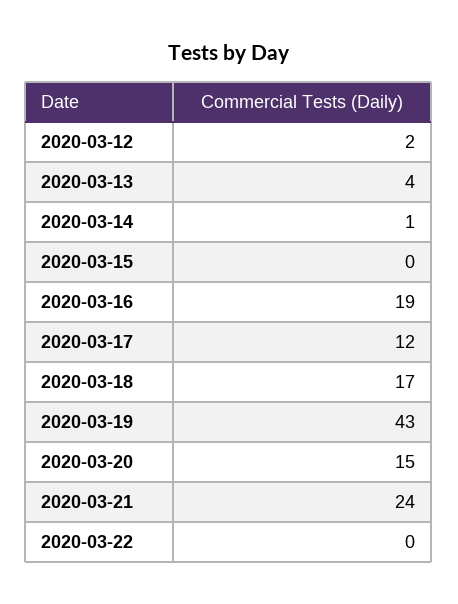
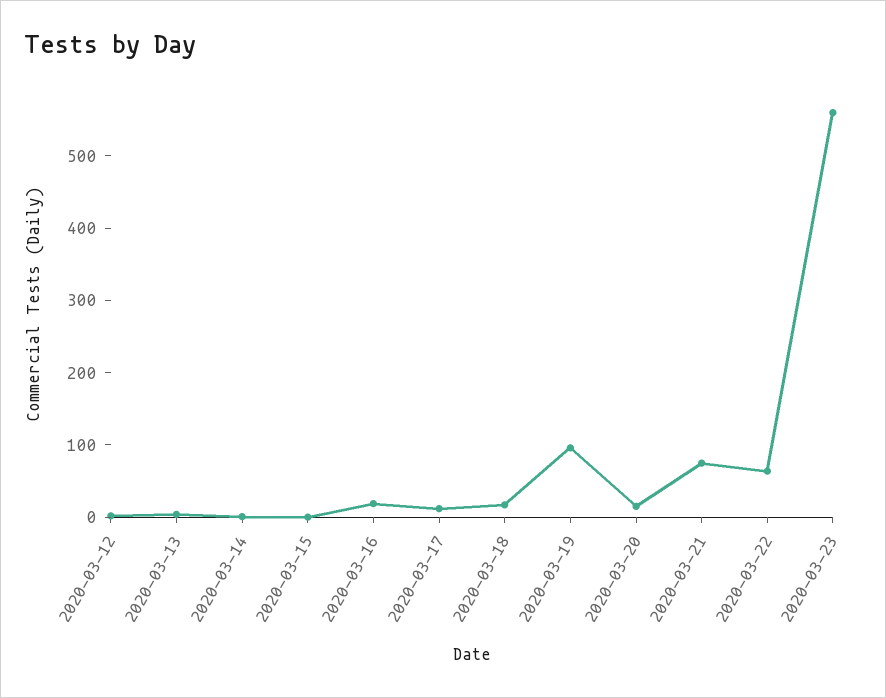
2020-03-19: 43 -> 100
2020-03-21: 24 -> 80
2020-03-22: 0 -> 60
2020-03-23: none -> 560

